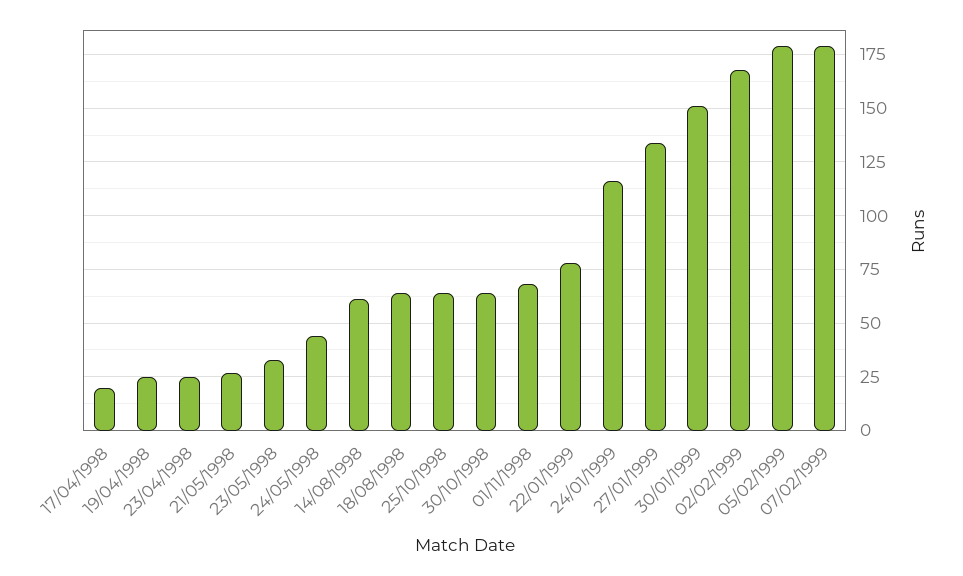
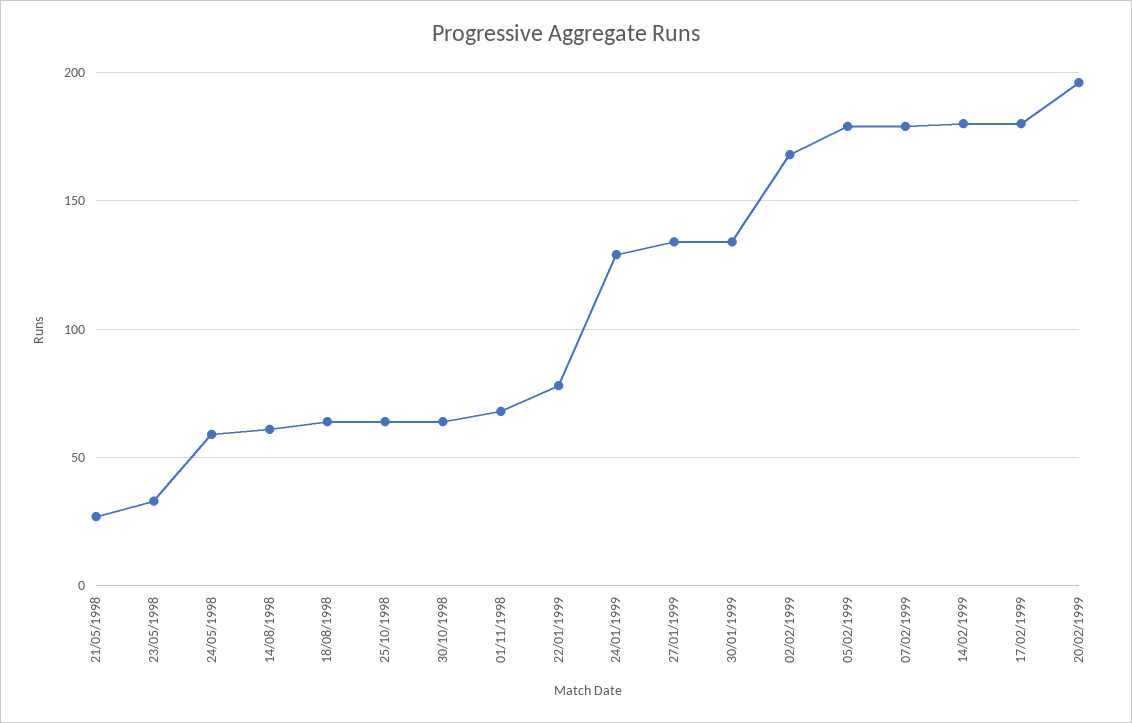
17/04/1998: 20 -> none
19/04/1998: 25 -> none
23/04/1998: 25 -> none
24/05/1998: 45 -> 60
24/01/1999: 115 -> 130
30/01/1999: 150 -> 135
14/02/1999: none -> 180
17/02/1999: none -> 180
20/02/1999: none -> 195

